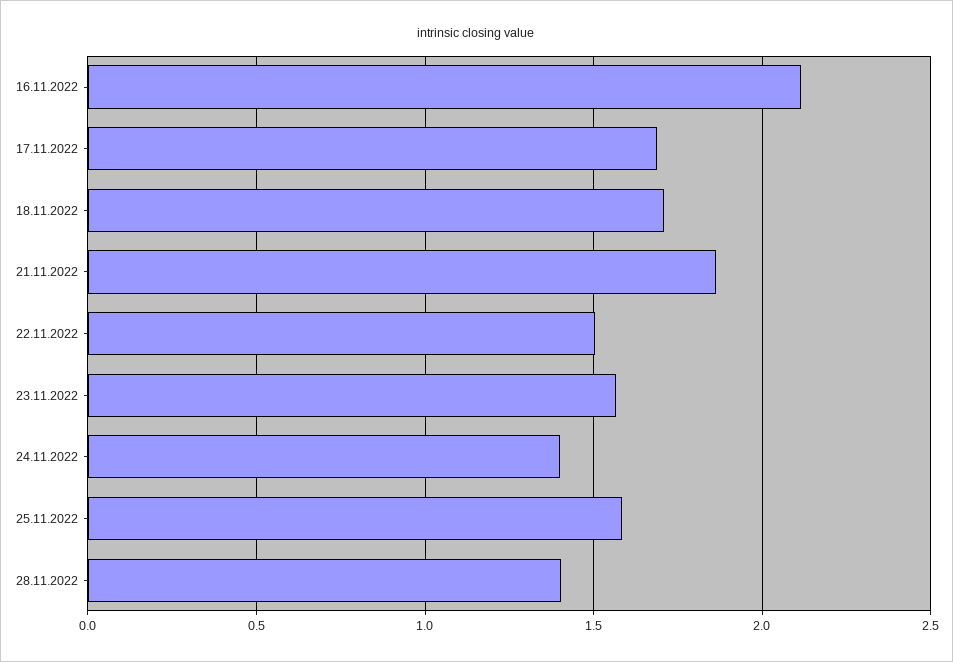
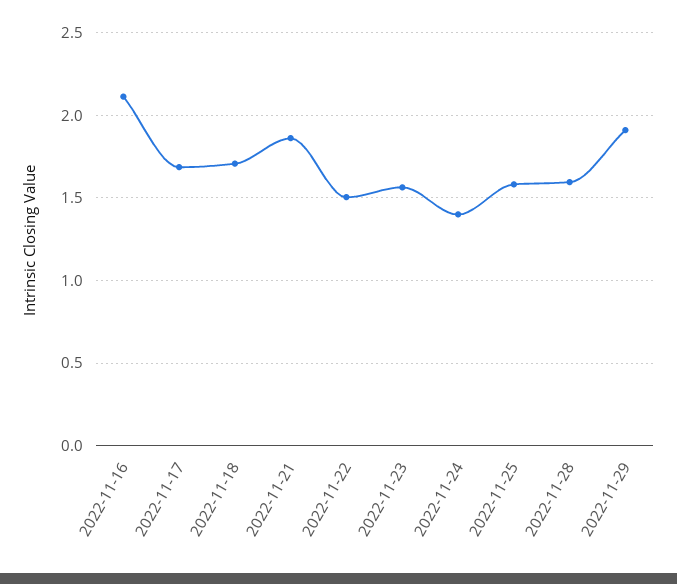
28.11.2022: 1.4 -> 1.6
2022-11-29: none -> 1.9

